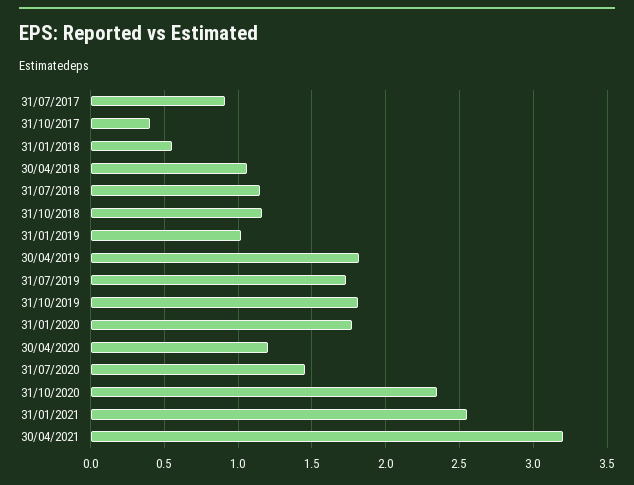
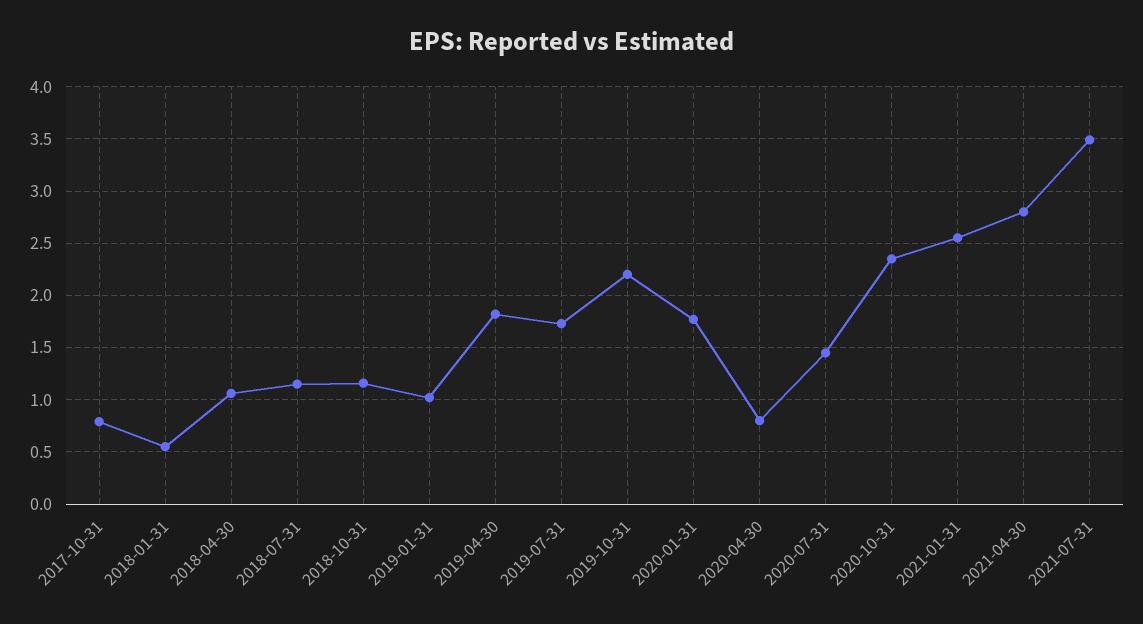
31/07/2017: 0.9 -> none
31/10/2017: 0.4 -> 0.8
31/10/2019: 1.8 -> 2.2
30/04/2020: 1.2 -> 0.8
30/04/2021: 3.2 -> 2.8
2021-07-31: none -> 3.5

